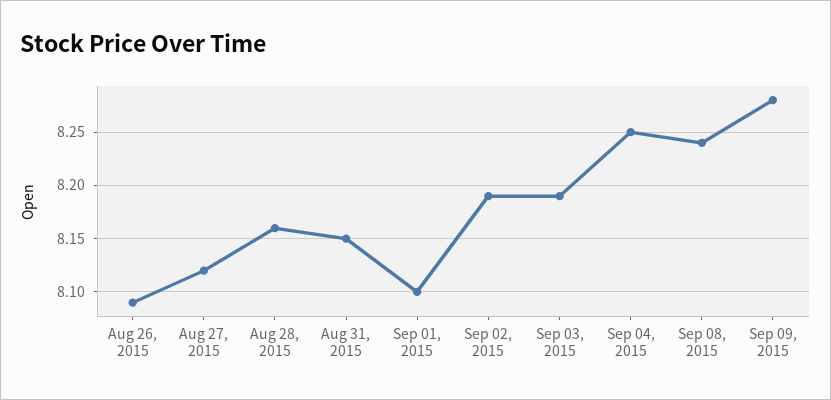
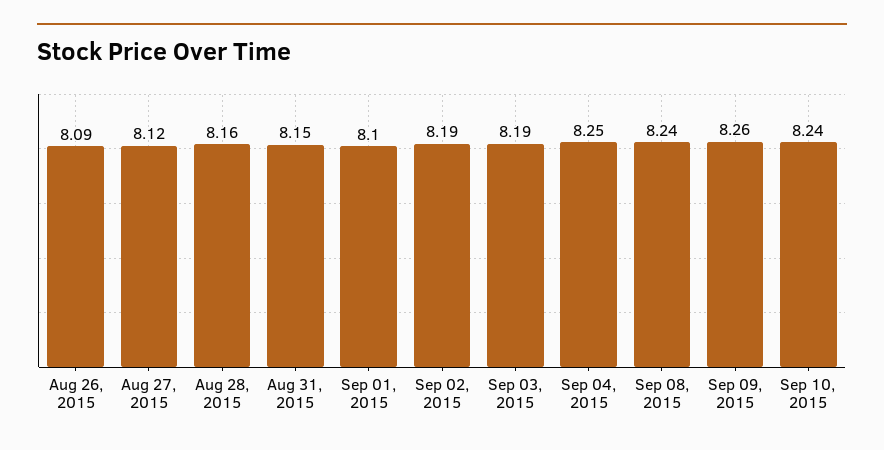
Sep 09, 2015: 8.28 -> 8.26
Sep 10, 2015: none -> 8.24

